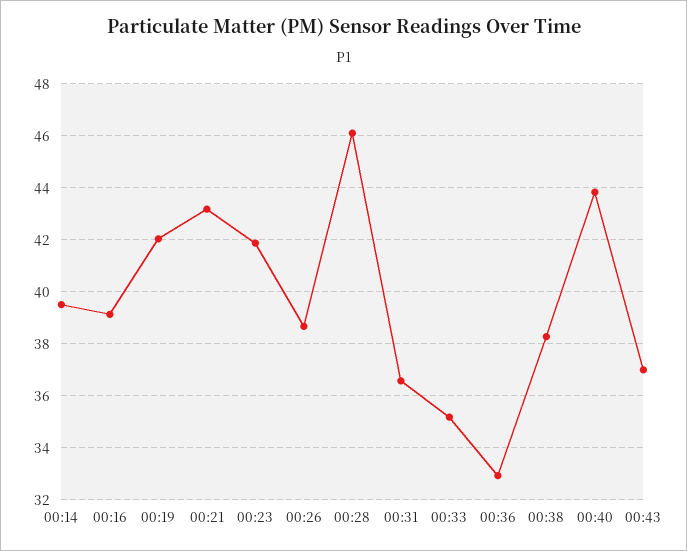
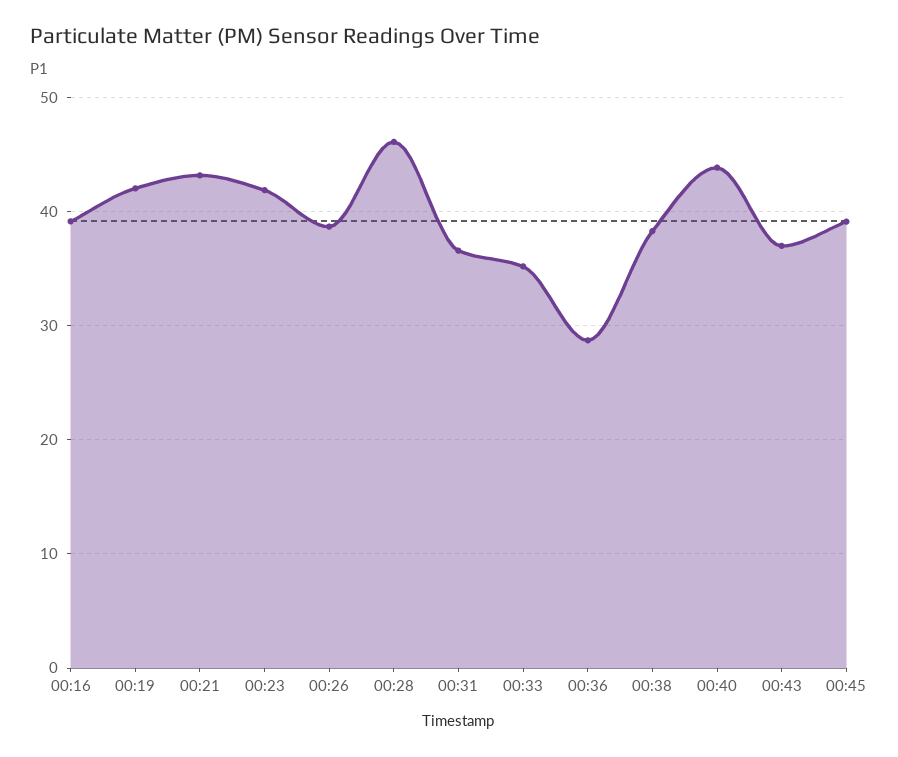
00:14: 39.5 -> none
00:36: 33 -> 29
00:45: none -> 39

